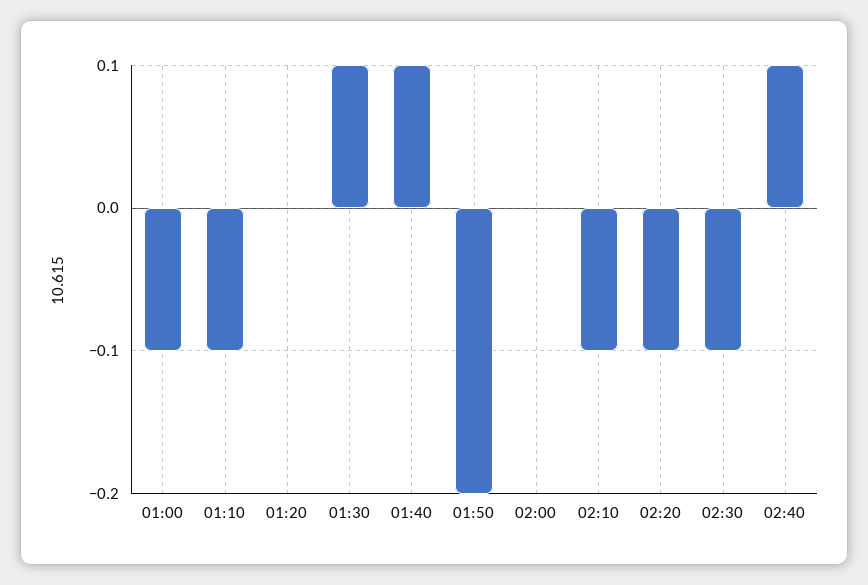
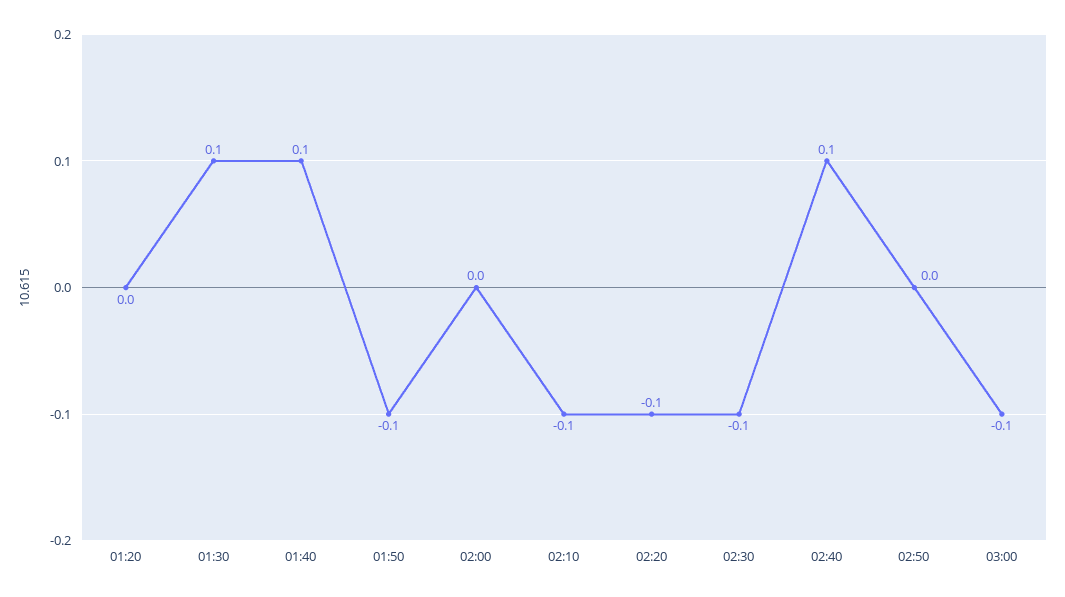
01:00: -0.1 -> none
01:10: -0.1 -> none
01:50: -0.2 -> -0.1
02:50: none -> 0
03:00: none -> -0.1

